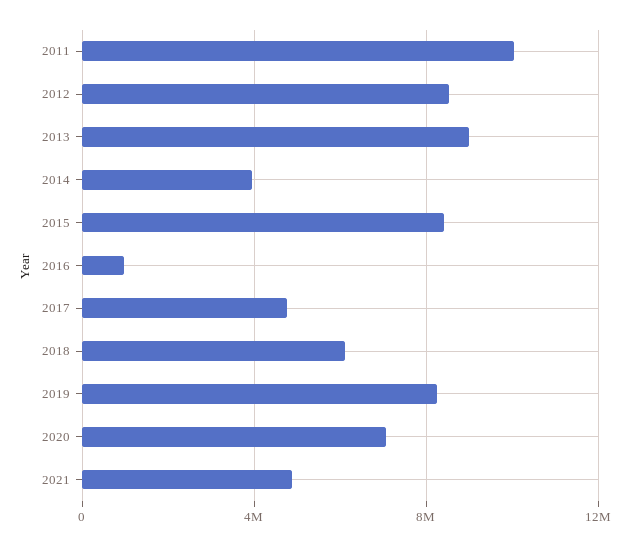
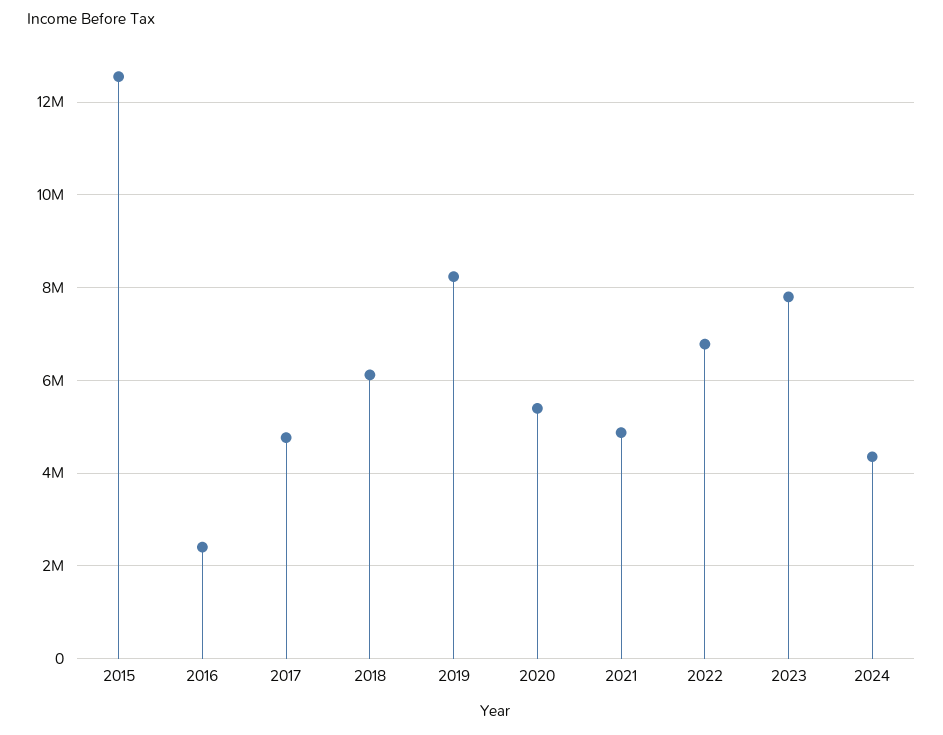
2011: 10000000 -> none
2012: 8500000 -> none
2013: 9000000 -> none
2014: 4000000 -> none
2015: 8500000 -> 12600000
2016: 1000000 -> 2400000
2020: 7000000 -> 5400000
2022: none -> 6800000
2023: none -> 7800000
2024: none -> 4400000

